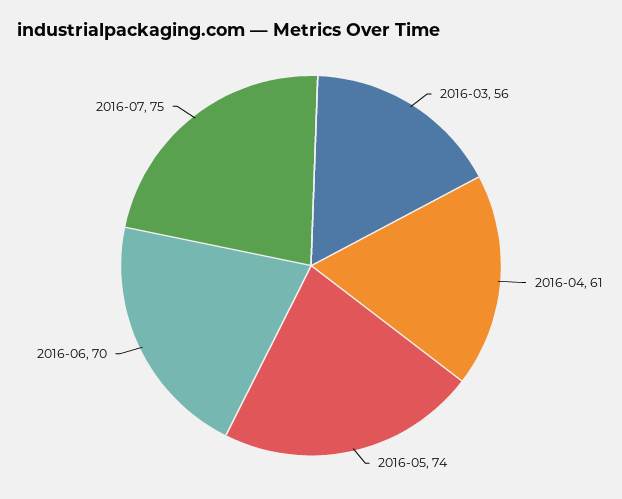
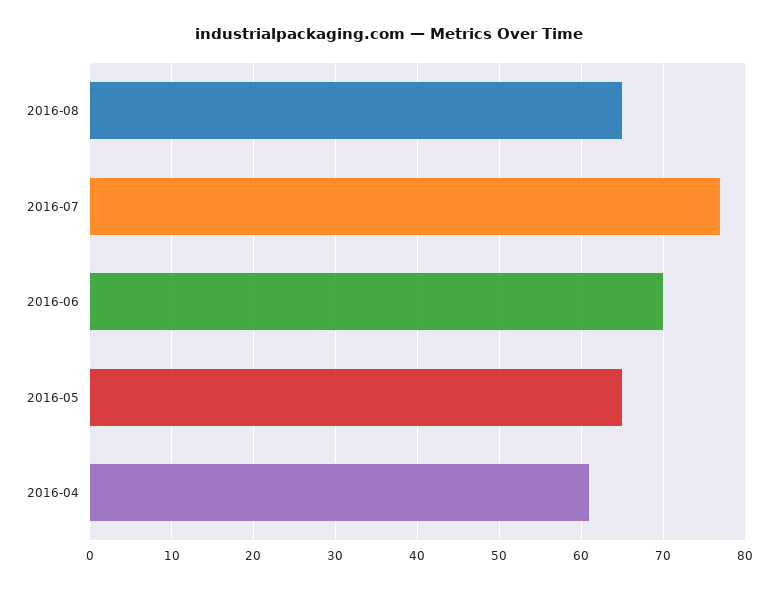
2016-03: 56 -> none
2016-05: 74 -> 65
2016-07: 75 -> 77
2016-08: none -> 65

